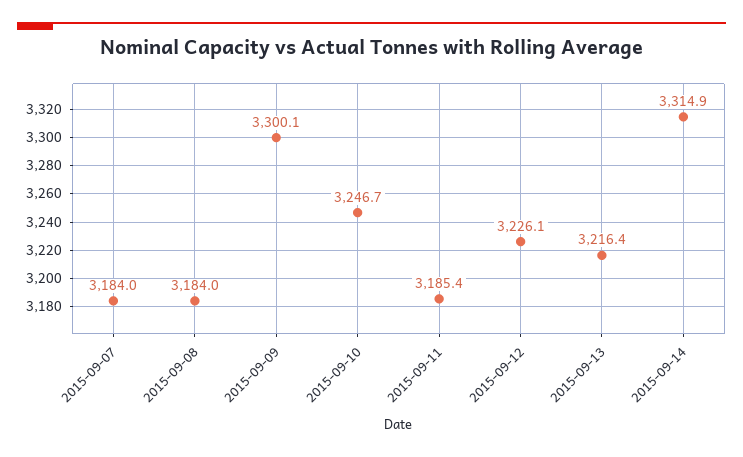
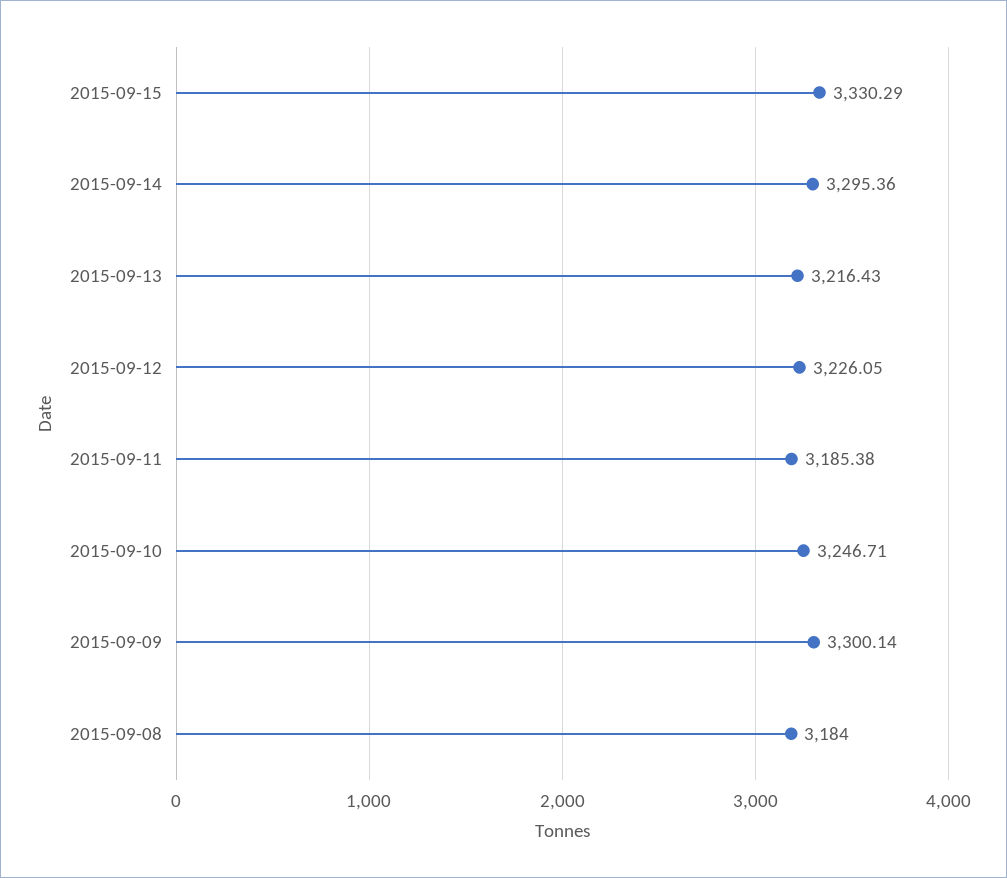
2015-09-07: 3184 -> none
2015-09-14: 3314.9 -> 3295.36
2015-09-15: none -> 3330.29

